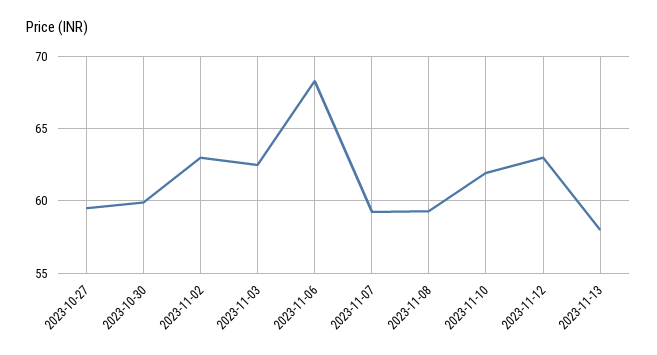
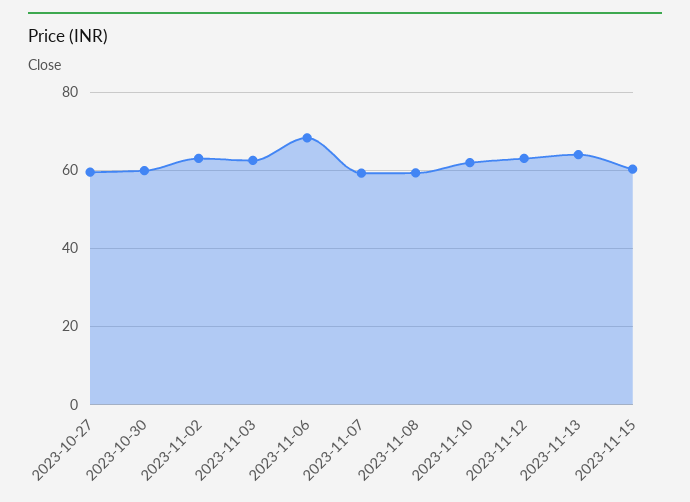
2023-11-13: 58 -> 64
2023-11-15: none -> 60

